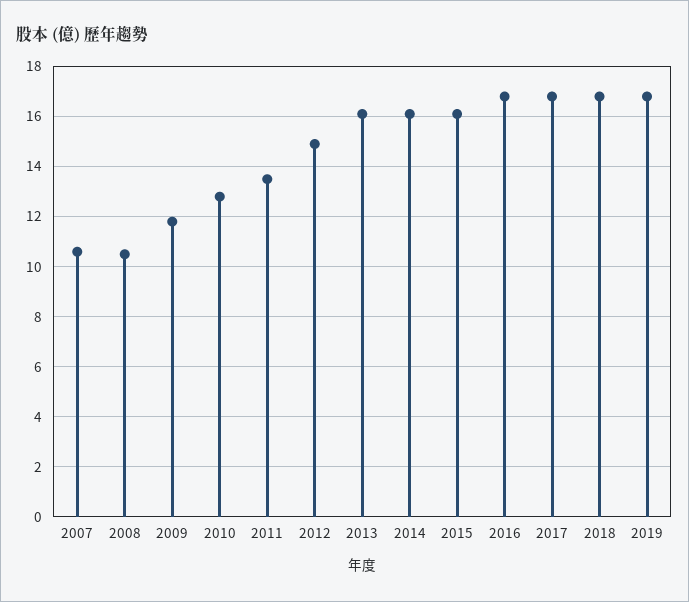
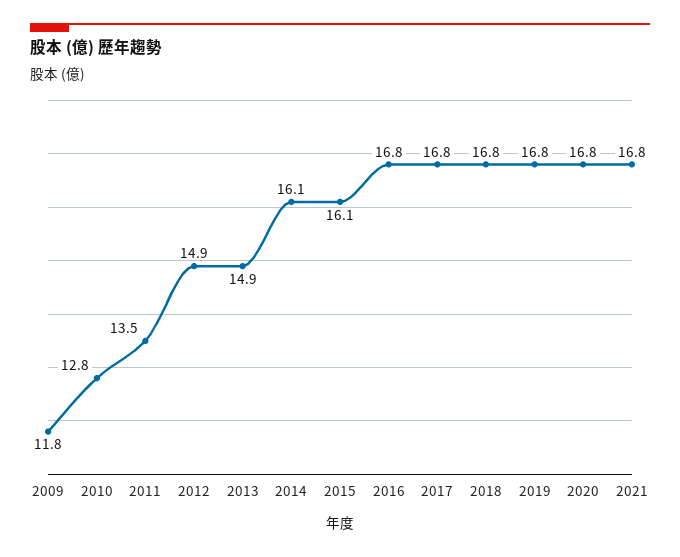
2007: 10.5 -> none
2008: 10.5 -> none
2013: 16 -> 14.9
2020: none -> 16.8
2021: none -> 16.8

